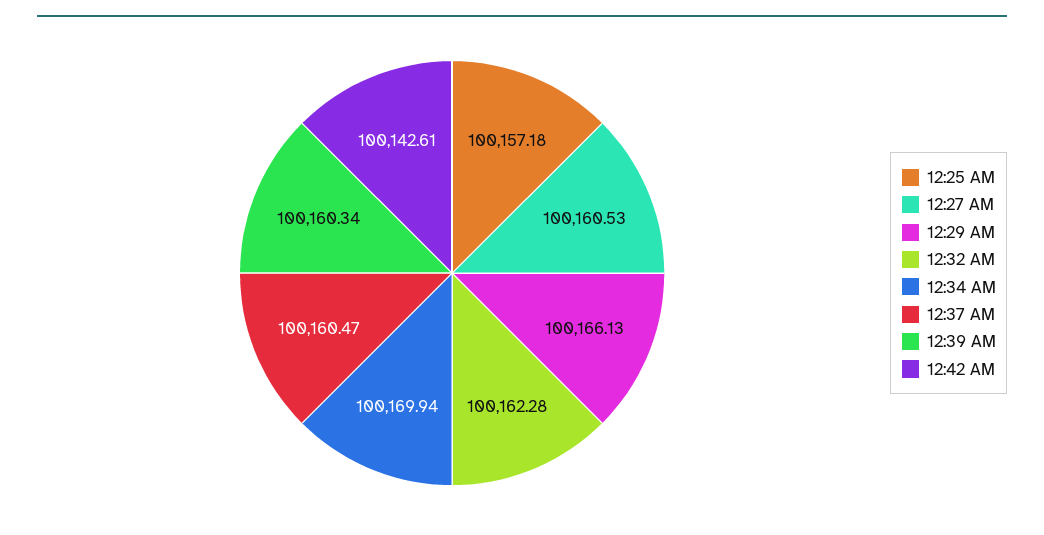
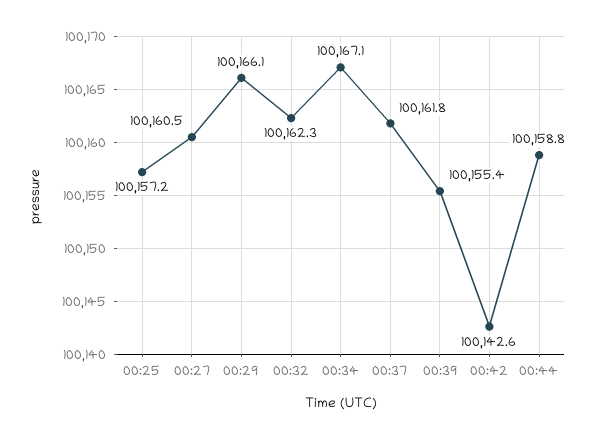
12:34 AM: 100169.94 -> 100167.1
12:37 AM: 100160.47 -> 100161.8
12:39 AM: 100160.34 -> 100155.4
00:44: none -> 100158.8

